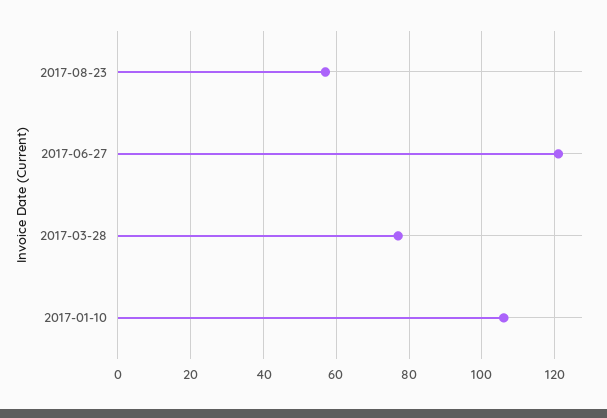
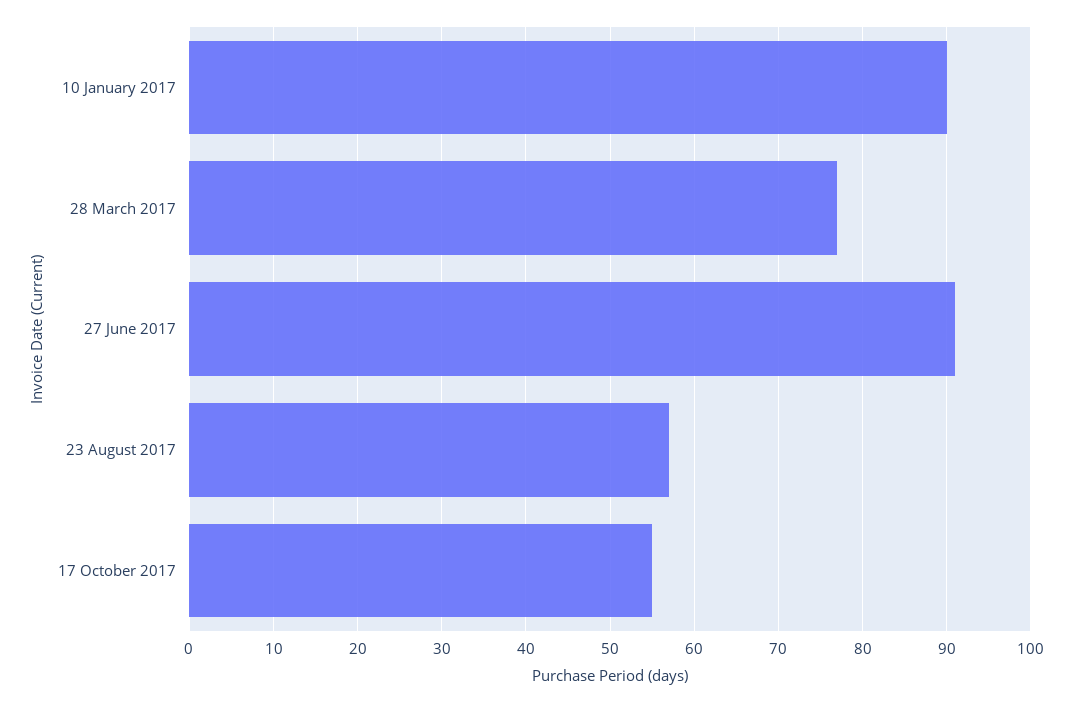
2017-06-27: 120 -> 91
2017-01-10: 105 -> 90
17 October 2017: none -> 55

